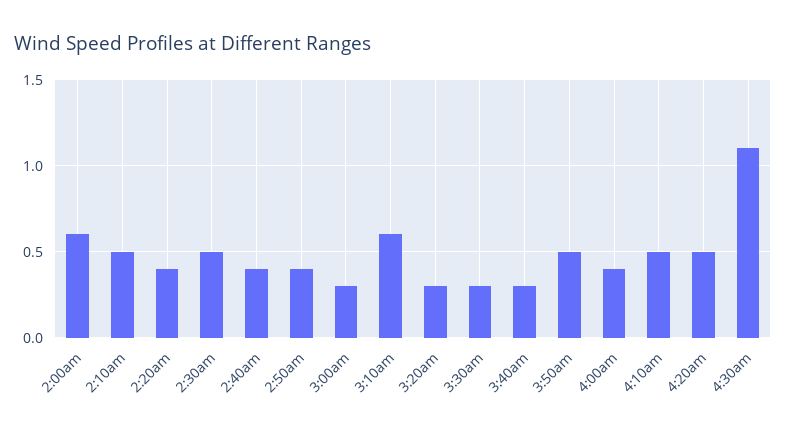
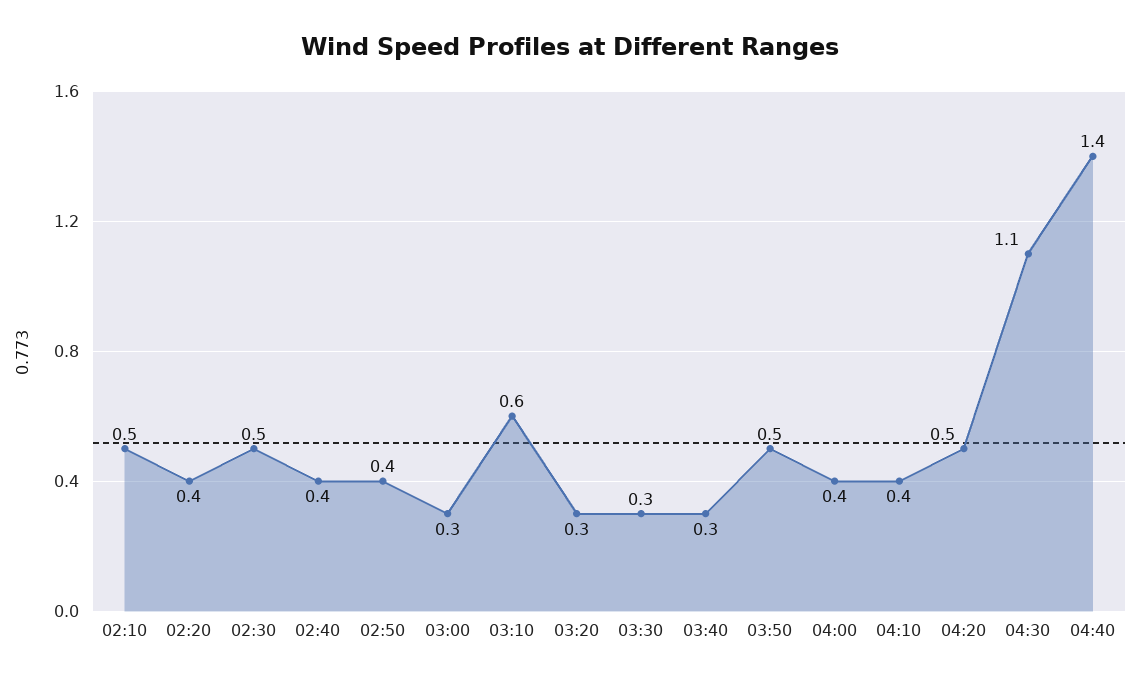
2:00am: 0.6 -> none
4:10am: 0.5 -> 0.4
04:40: none -> 1.4

